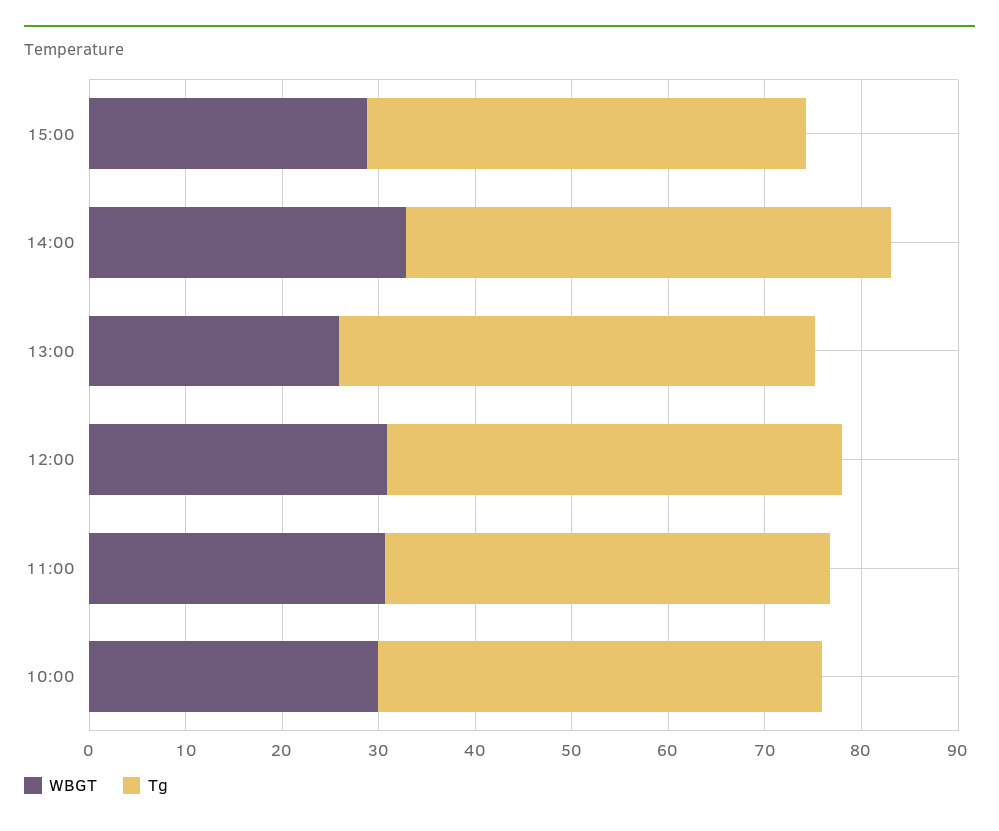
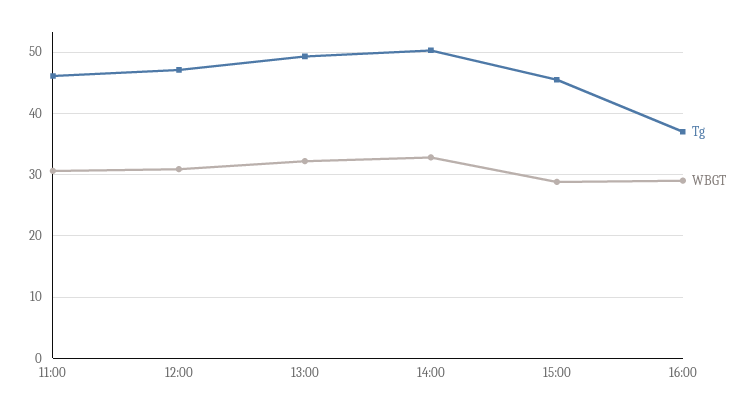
WBGT, 13:00: 26 -> 32
WBGT, 10:00: 30 -> none
Tg, 10:00: 46 -> none
Tg, 16:00: none -> 37
WBGT, 16:00: none -> 29

